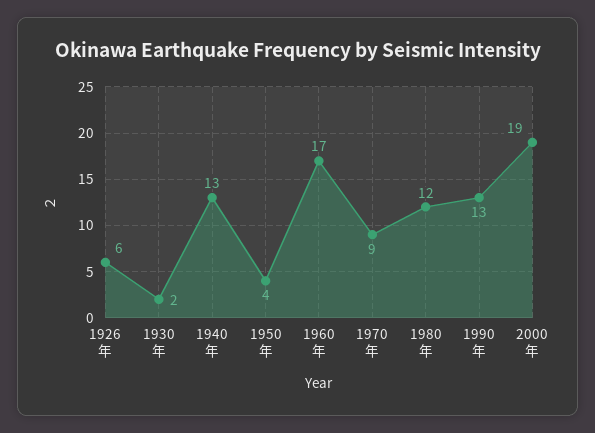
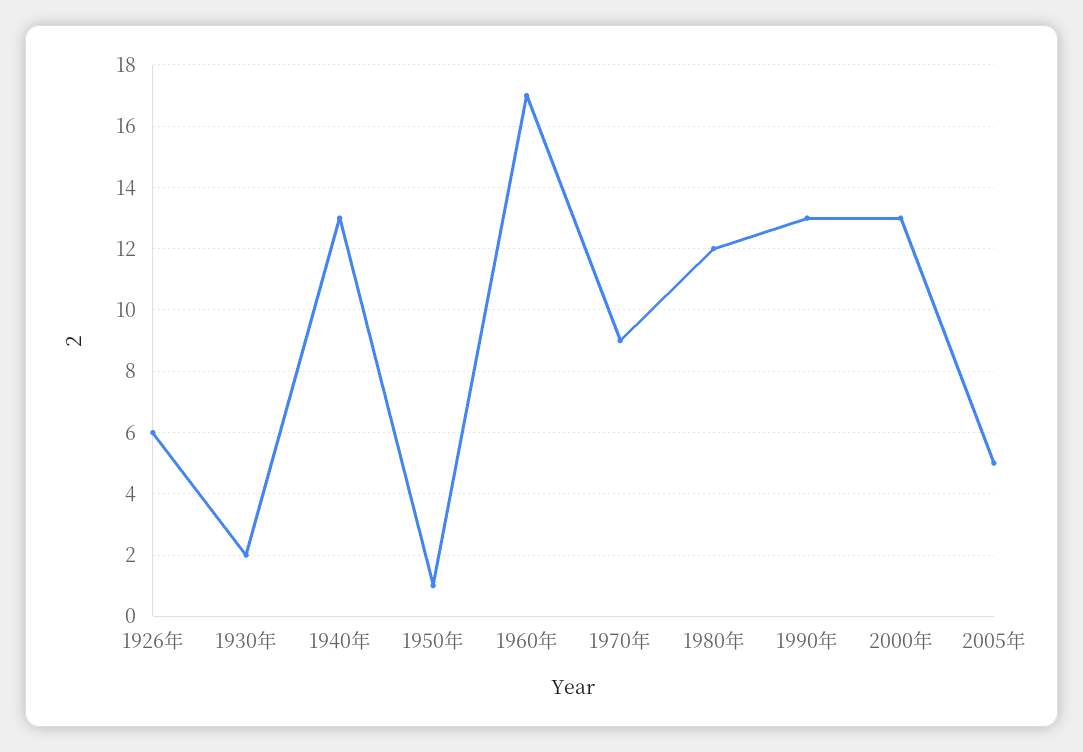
1950年: 4 -> 1
2000年: 19 -> 13
2005年: none -> 5

